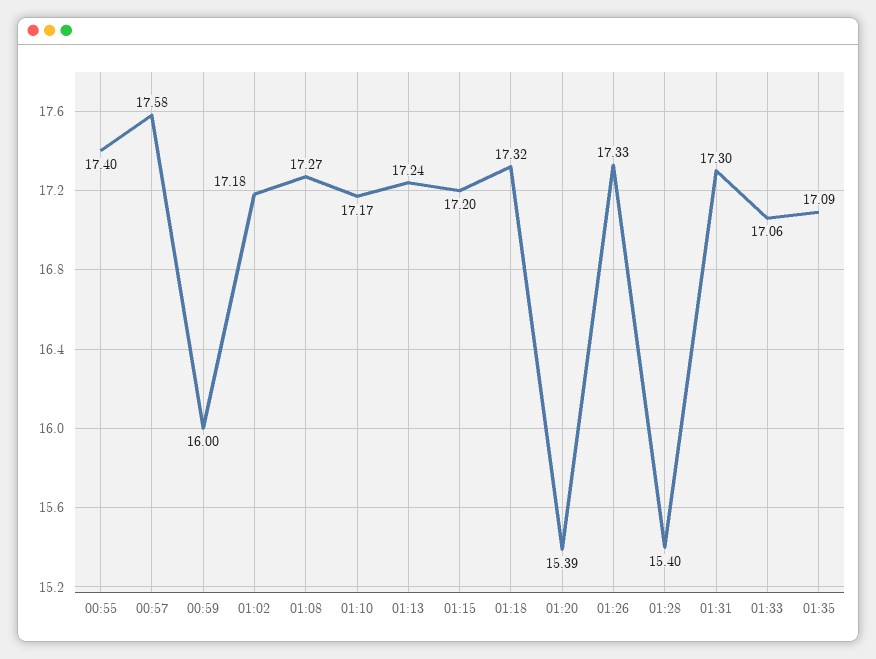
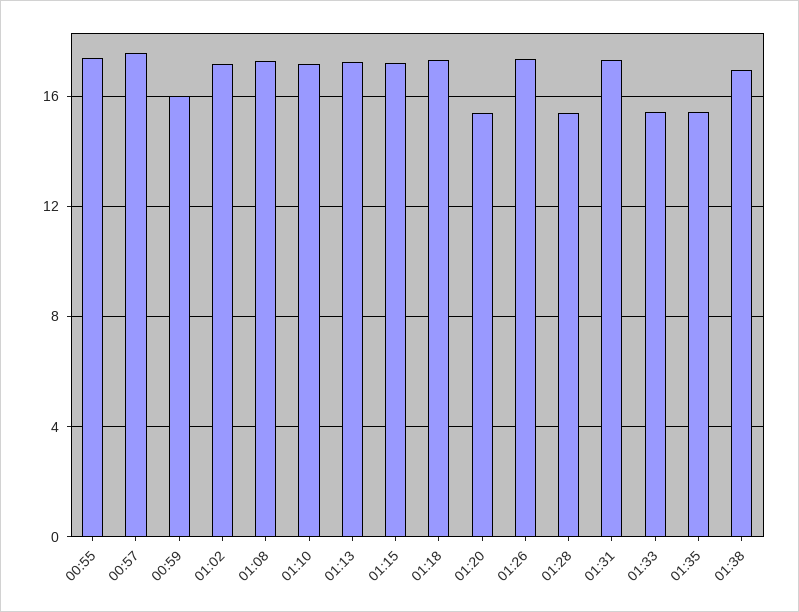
01:33: 17.06 -> 15.5
01:35: 17.09 -> 15.5
01:38: none -> 17

